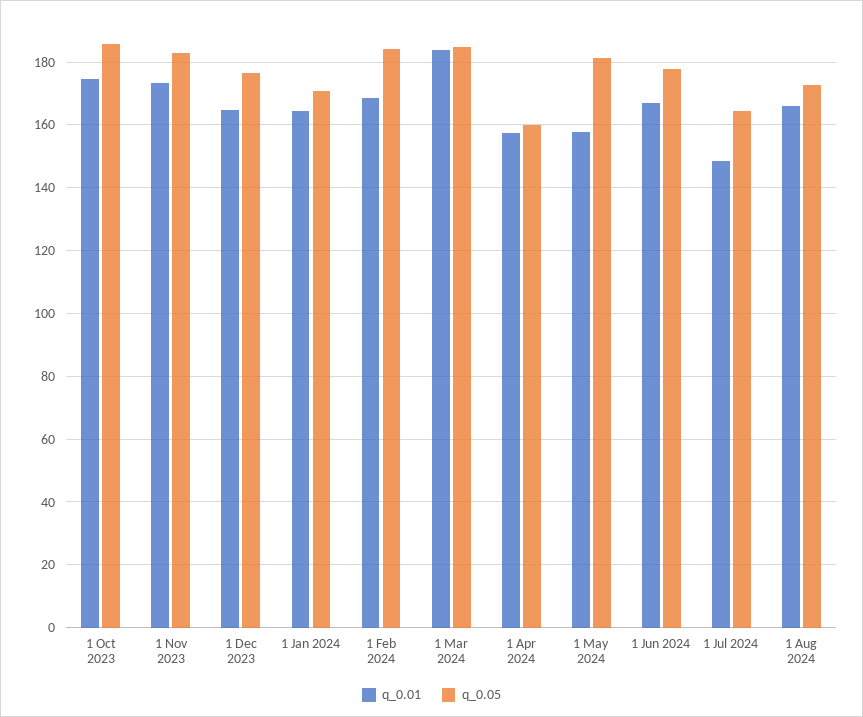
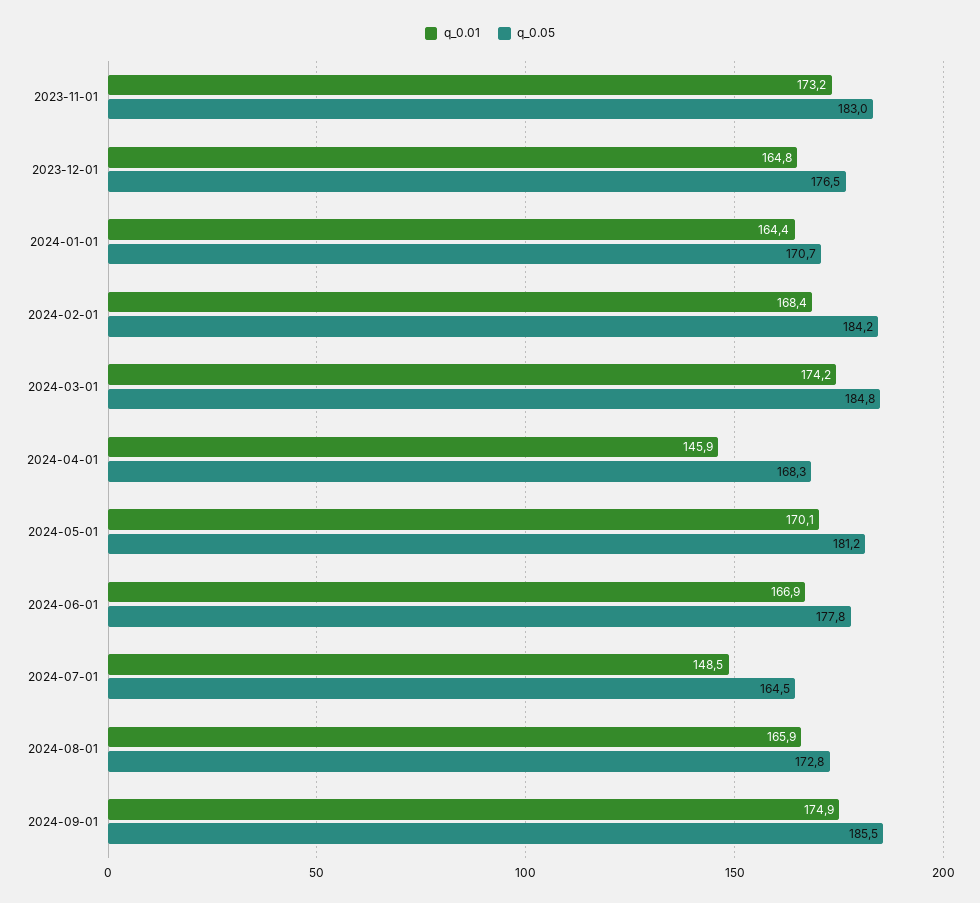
q_0.01, 1 Oct 2023: 174 -> none
q_0.05, 1 Oct 2023: 186 -> none
q_0.01, 1 Mar 2024: 184 -> 174.2
q_0.01, 1 Apr 2024: 158 -> 145.9
q_0.05, 1 Apr 2024: 160 -> 168.3
q_0.01, 1 May 2024: 158 -> 170.1
q_0.01, 2024-09-01: none -> 174.9
q_0.05, 2024-09-01: none -> 185.5

